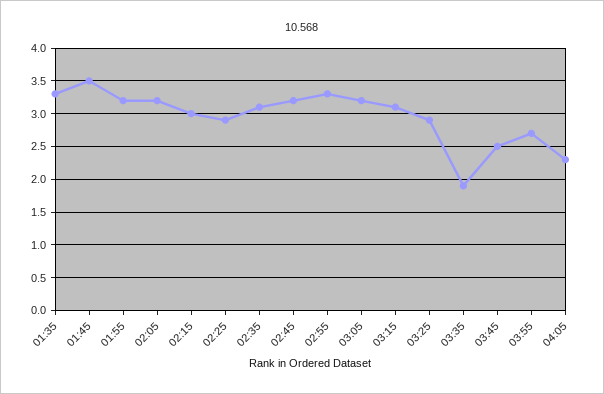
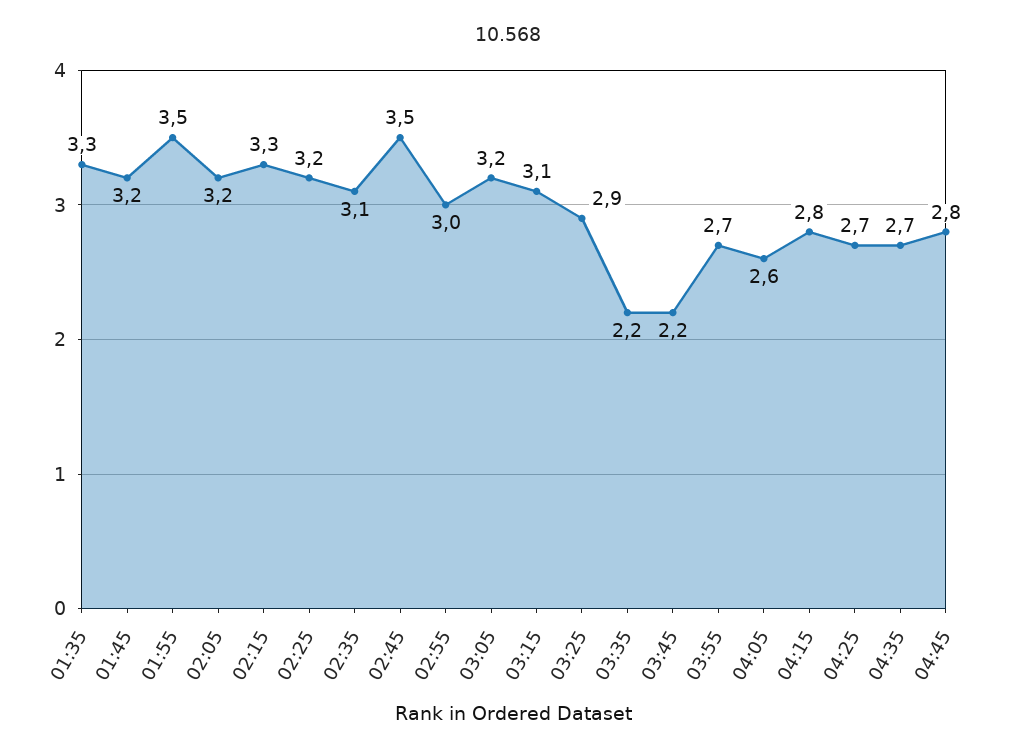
01:45: 3.5 -> 3.2
01:55: 3.2 -> 3.5
02:15: 3 -> 3.3
02:25: 2.9 -> 3.2
02:45: 3.2 -> 3.5
02:55: 3.3 -> 3
03:35: 1.9 -> 2.2
03:45: 2.5 -> 2.2
04:05: 2.3 -> 2.6
04:15: none -> 2.8
04:25: none -> 2.7
04:35: none -> 2.7
04:45: none -> 2.8

